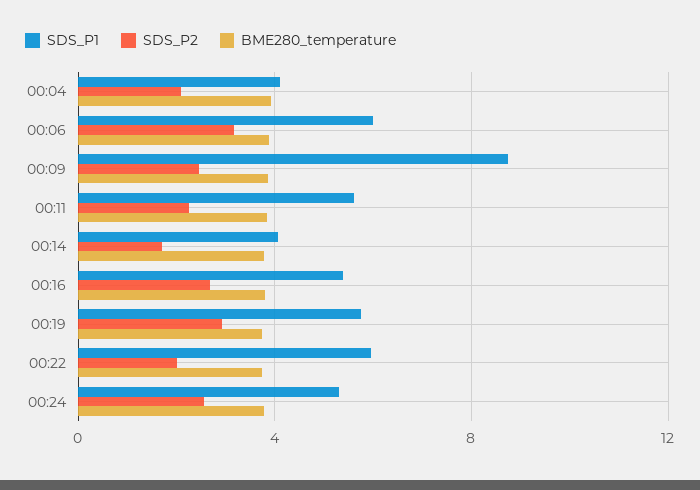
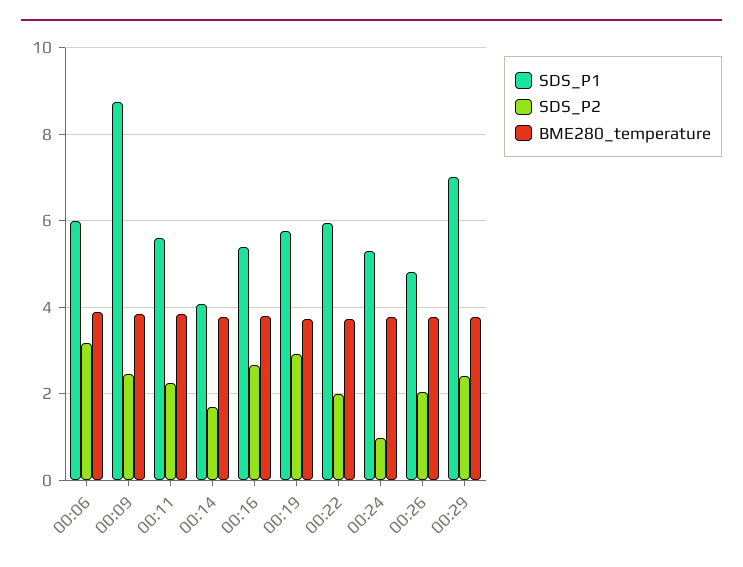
SDS_P1, 00:04: 4 -> none
SDS_P2, 00:04: 2 -> none
BME280_temperature, 00:04: 4 -> none
SDS_P2, 00:24: 2.5 -> 1
SDS_P1, 00:26: none -> 4.8
SDS_P2, 00:26: none -> 2
BME280_temperature, 00:26: none -> 3.8
SDS_P1, 00:29: none -> 7
SDS_P2, 00:29: none -> 2.4
BME280_temperature, 00:29: none -> 3.8

